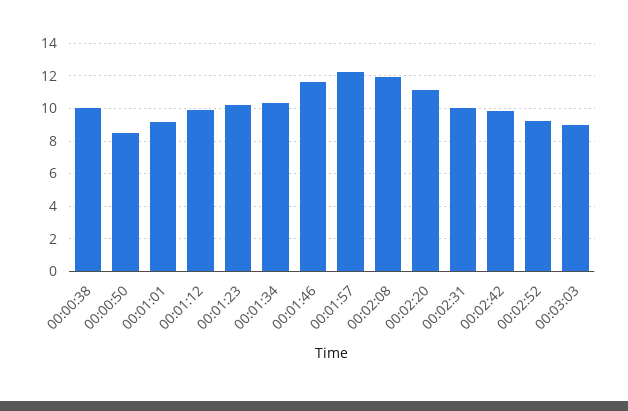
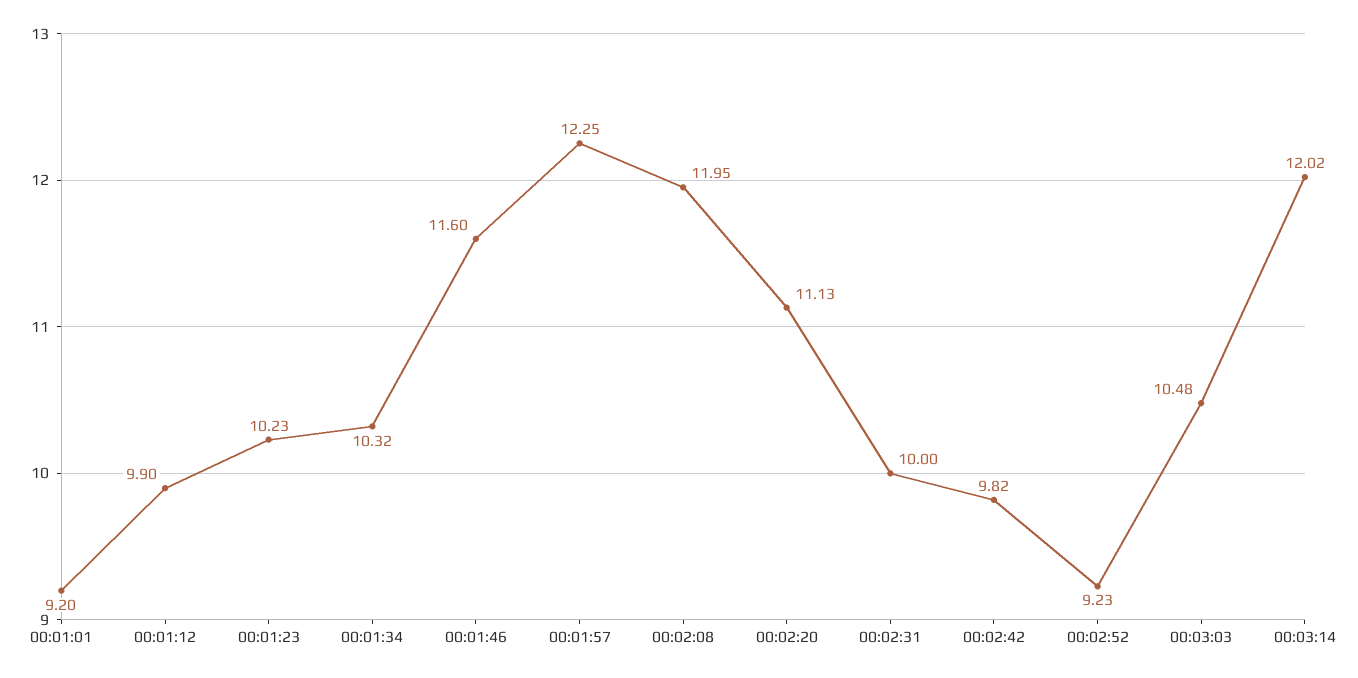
00:00:38: 10 -> none
00:00:50: 8.5 -> none
00:03:03: 9 -> 10.48
00:03:14: none -> 12.02

